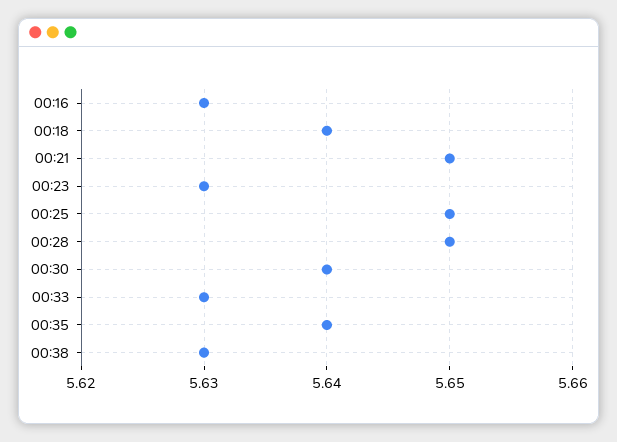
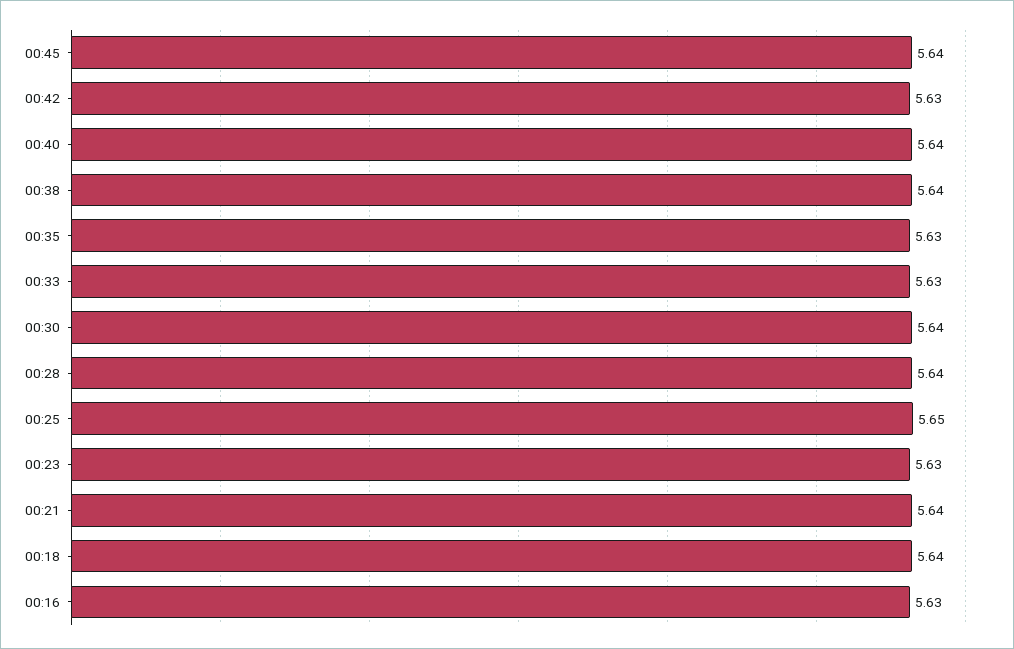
00:21: 5.65 -> 5.64
00:28: 5.65 -> 5.64
00:35: 5.64 -> 5.63
00:38: 5.63 -> 5.64
00:45: none -> 5.64
00:42: none -> 5.63
00:40: none -> 5.64

